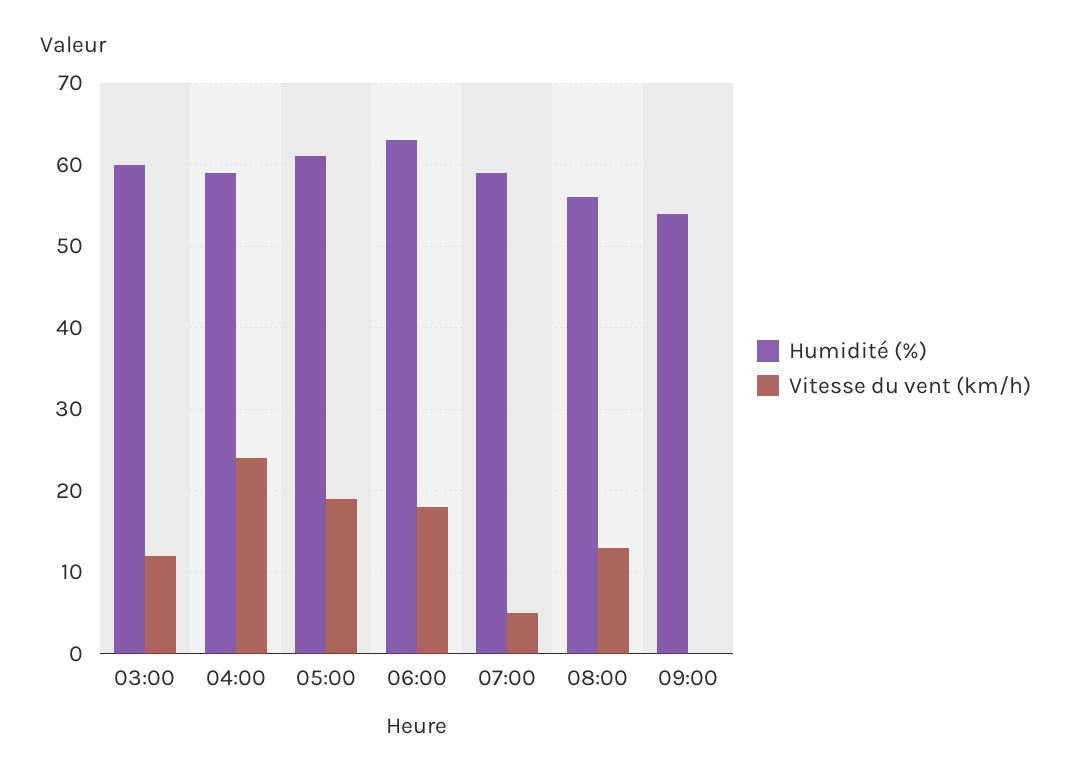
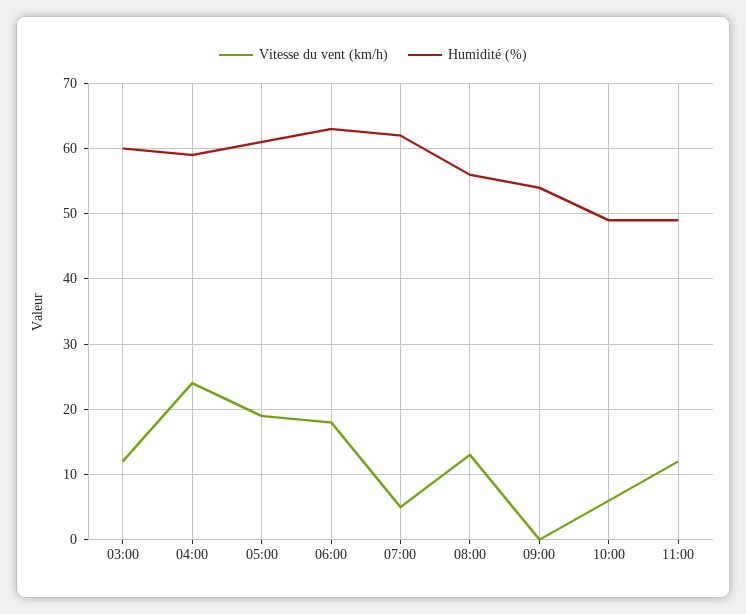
Humidité (%), 07:00: 59 -> 62
Vitesse du vent (km/h), 10:00: none -> 6
Humidité (%), 10:00: none -> 49
Vitesse du vent (km/h), 11:00: none -> 12
Humidité (%), 11:00: none -> 49

